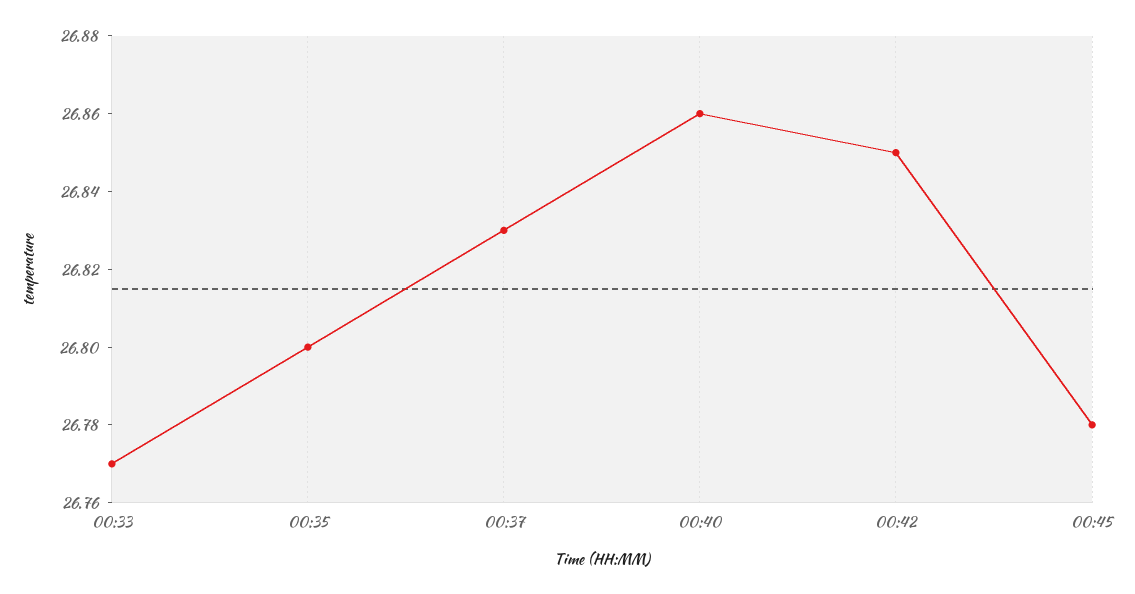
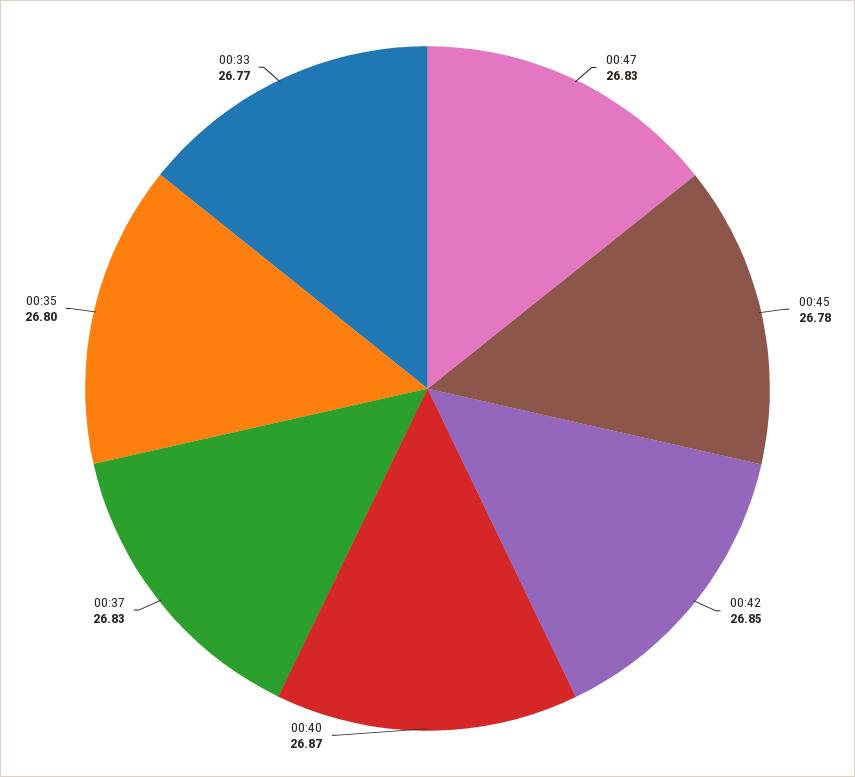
00:40: 26.86 -> 26.87
00:47: none -> 26.83

